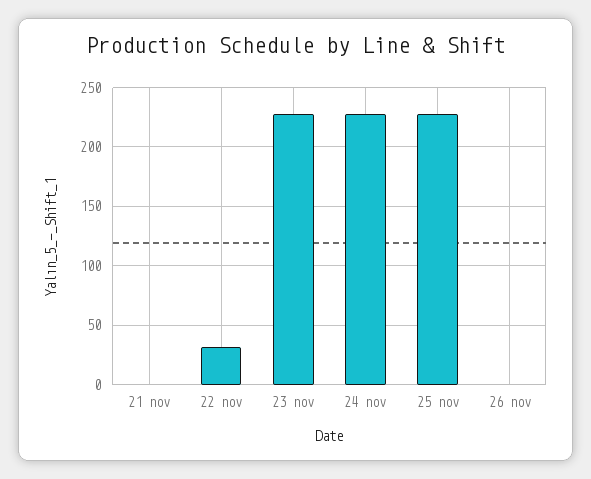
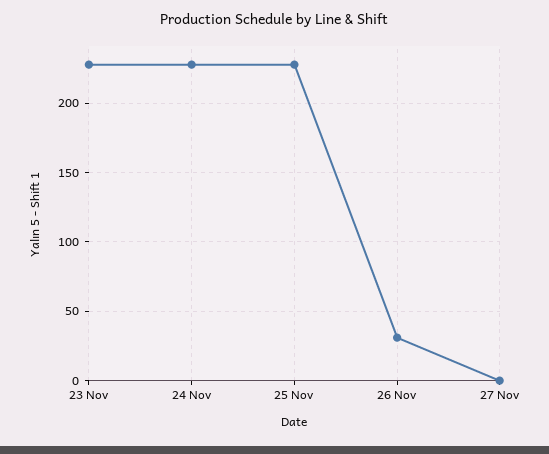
21 nov: 0 -> none
22 nov: 30 -> none
26 nov: 0 -> 30
27 Nov: none -> 0

